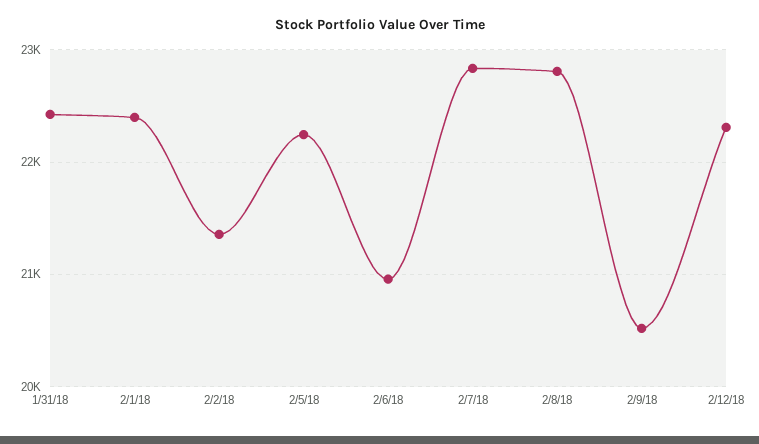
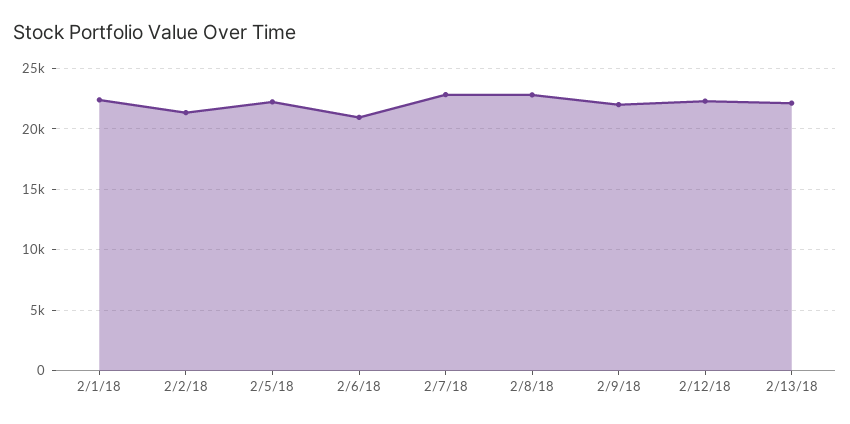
1/31/18: 22400 -> none
2/9/18: 20500 -> 22000
2/13/18: none -> 22000

